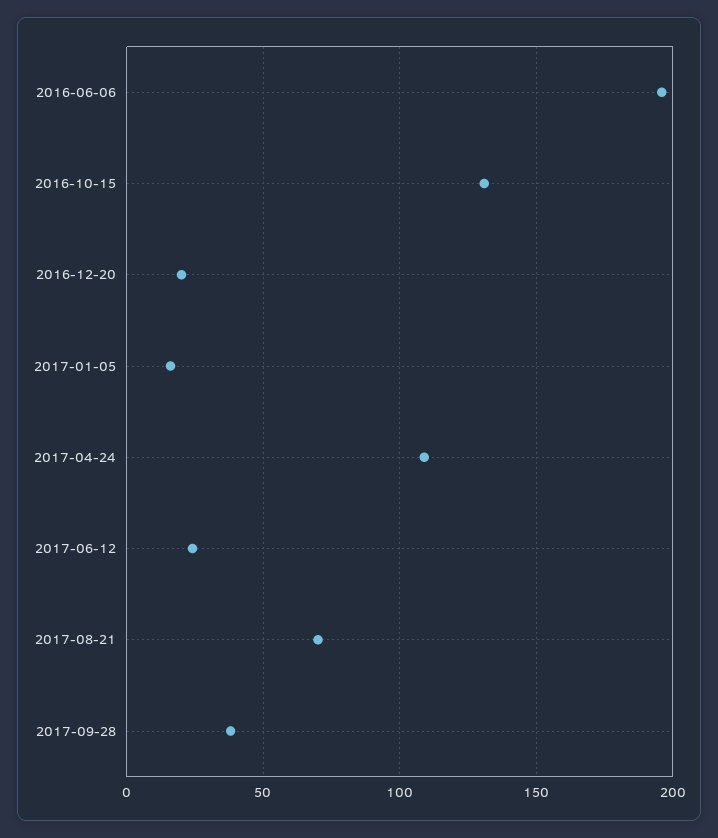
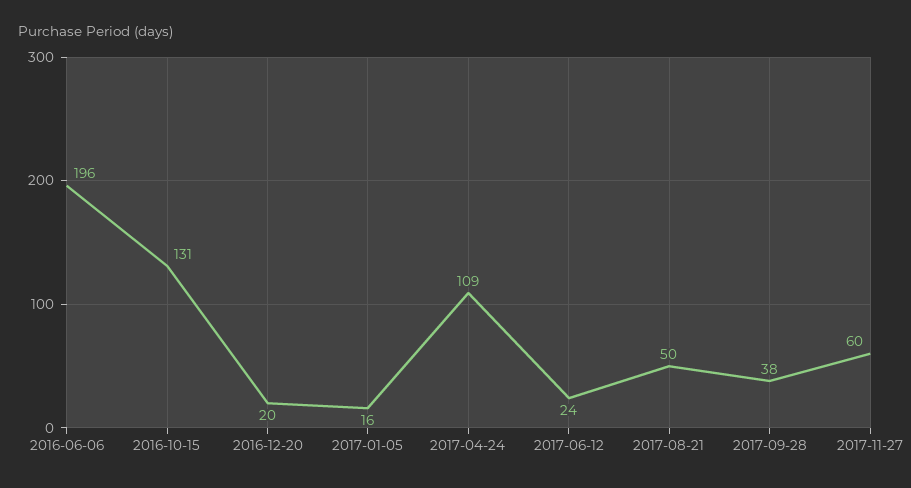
2017-08-21: 70 -> 50
2017-11-27: none -> 60

